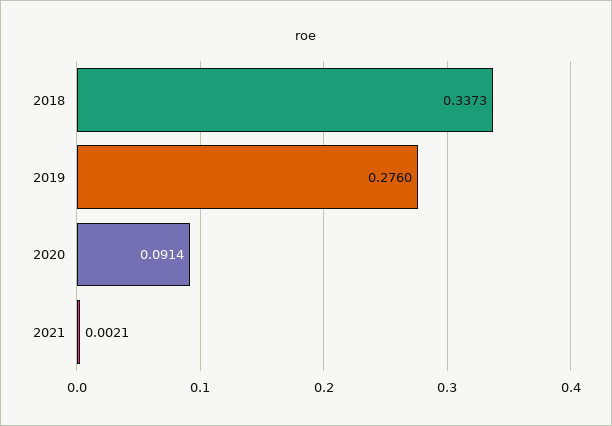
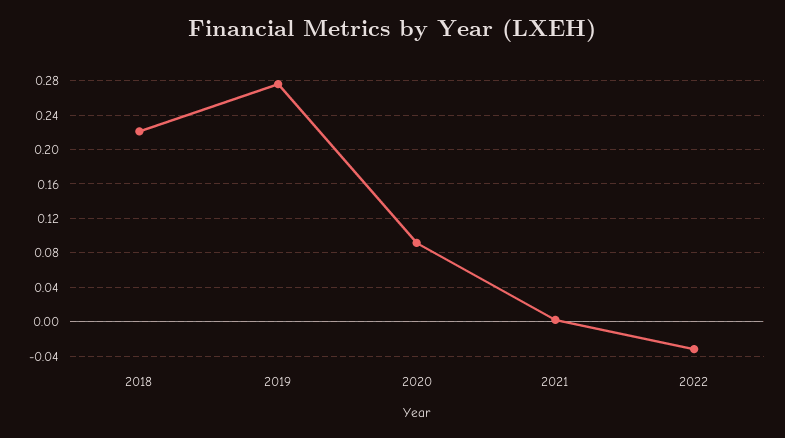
2018: 0.3373 -> 0.22
2022: none -> -0.03

